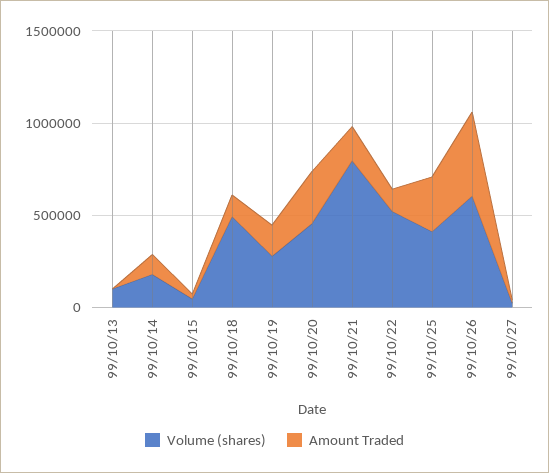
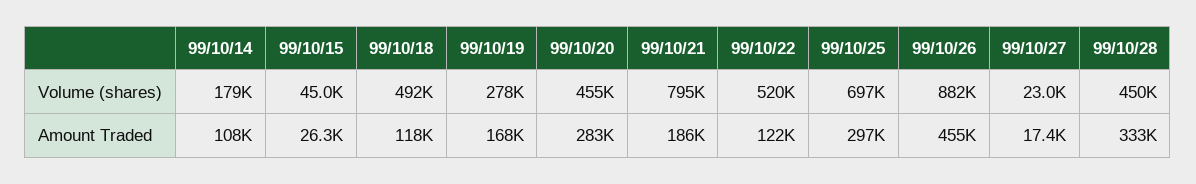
Volume (shares), 99/10/13: 100000 -> none
Amount Traded, 99/10/13: 0 -> none
Volume (shares), 99/10/25: 400000 -> 697000
Volume (shares), 99/10/26: 600000 -> 882000
Volume (shares), 99/10/28: none -> 450000
Amount Traded, 99/10/28: none -> 333000

